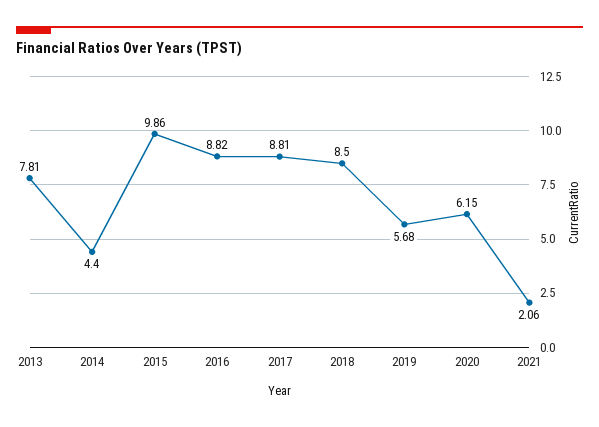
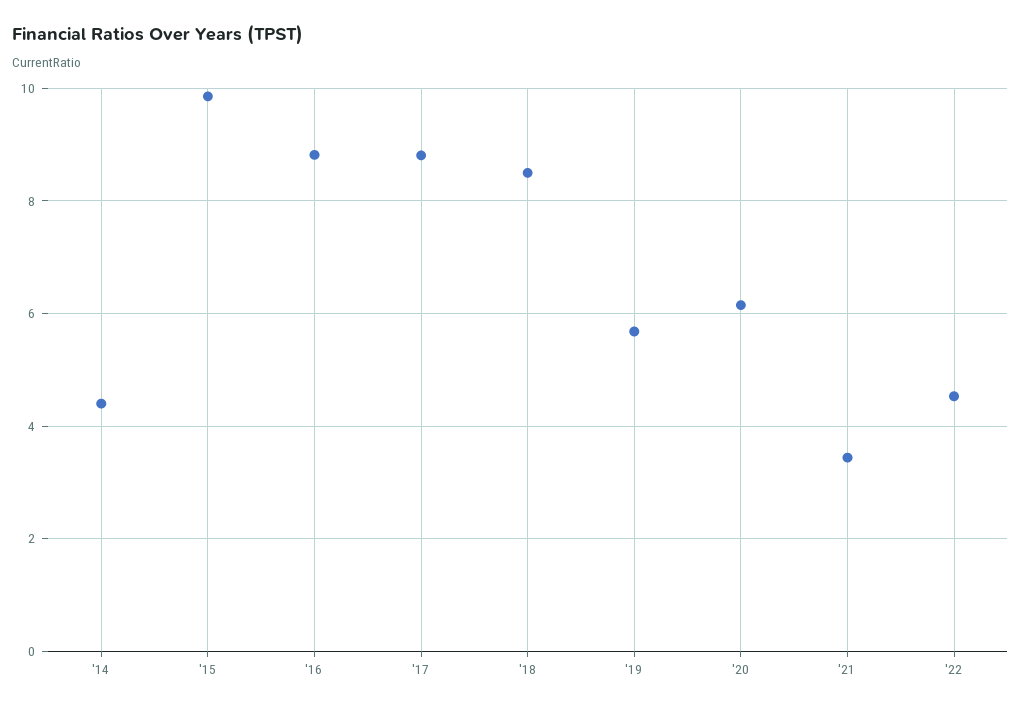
2013: 7.81 -> none
2021: 2.06 -> 3.4
'22: none -> 4.6

